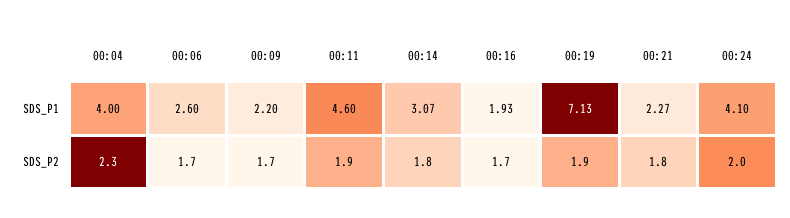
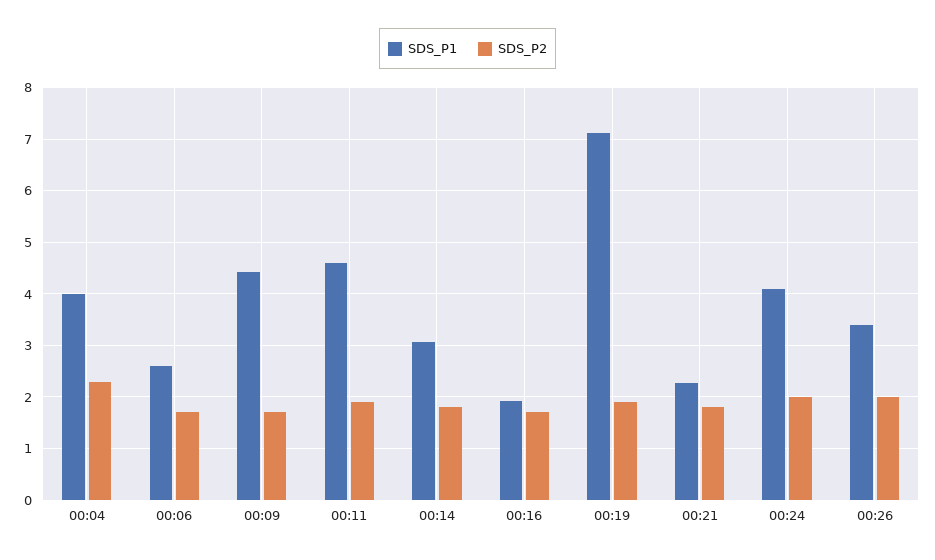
SDS_P1, 00:09: 2.2 -> 4.4
SDS_P1, 00:26: none -> 3.4
SDS_P2, 00:26: none -> 2

